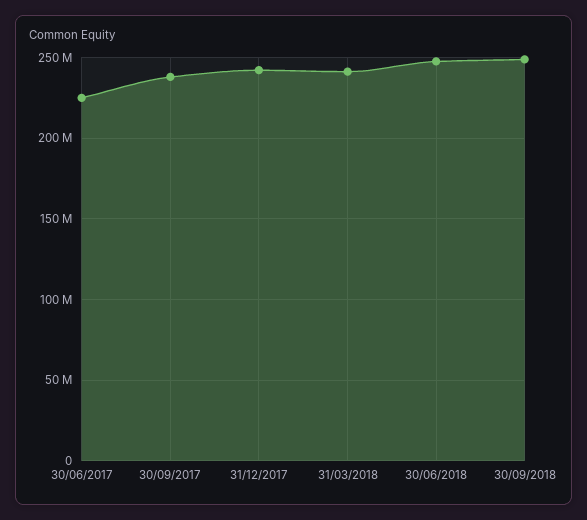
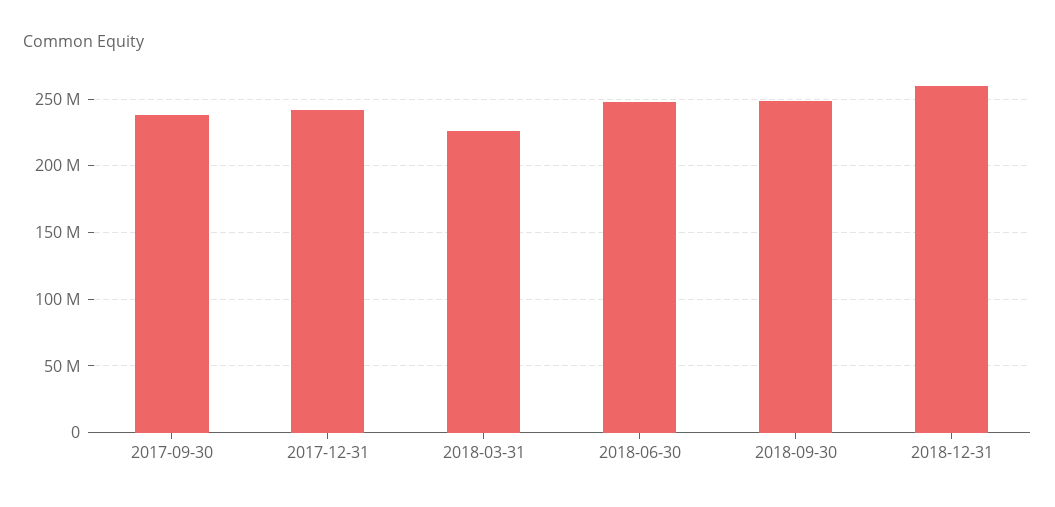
30/06/2017: 225000000 -> none
31/03/2018: 240000000 -> 225000000
2018-12-31: none -> 260000000

